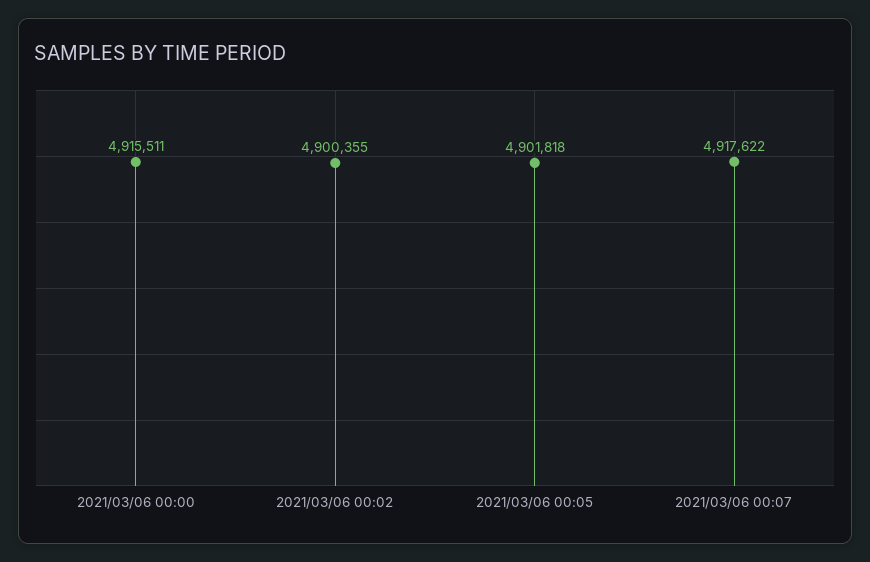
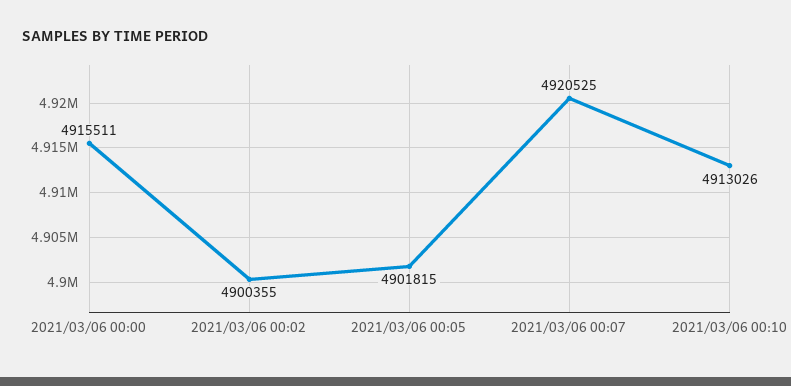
2021/03/06 00:05: 4901818 -> 4901815
2021/03/06 00:07: 4917622 -> 4920525
2021/03/06 00:10: none -> 4913026

